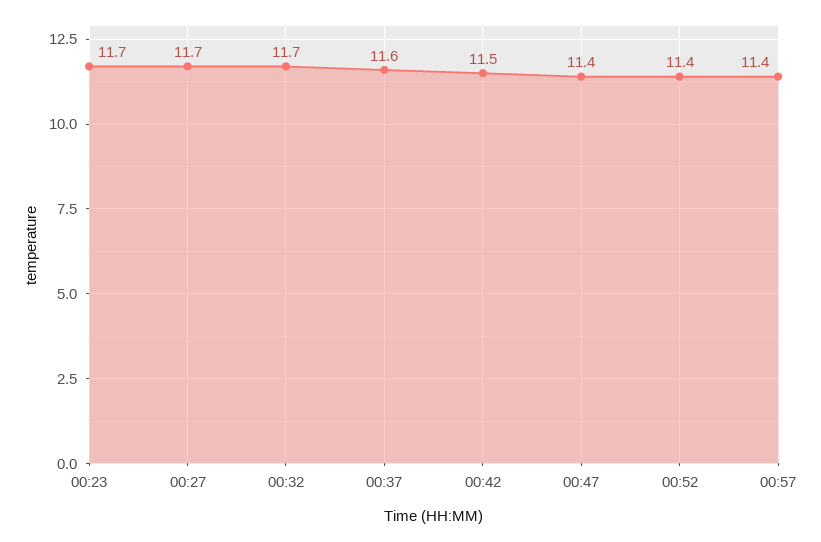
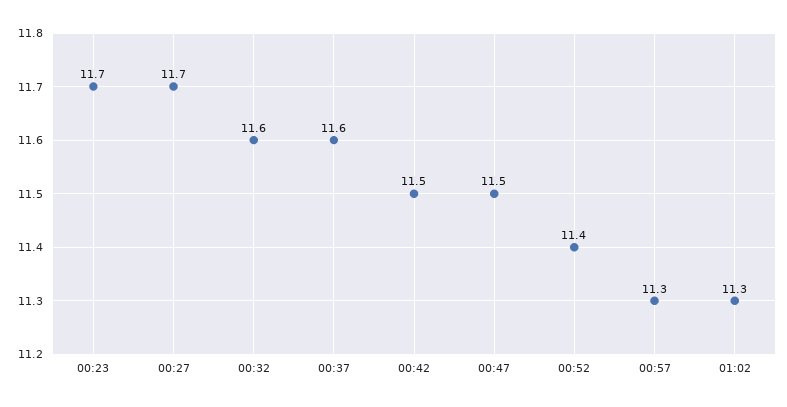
00:32: 11.7 -> 11.6
00:47: 11.4 -> 11.5
00:57: 11.4 -> 11.3
01:02: none -> 11.3

